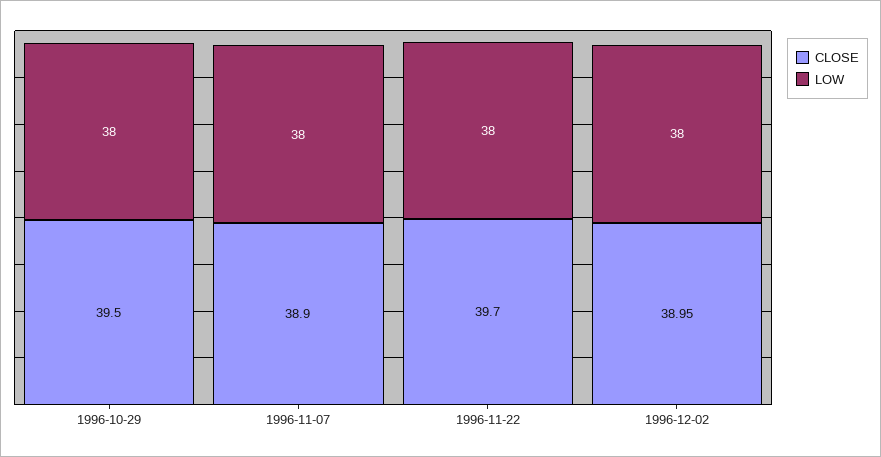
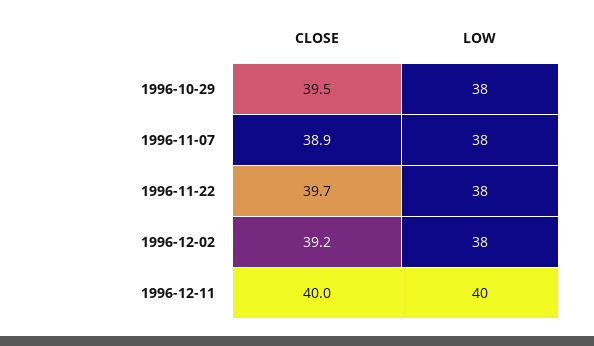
CLOSE, 1996-12-02: 38.95 -> 39.2
CLOSE, 1996-12-11: none -> 40
LOW, 1996-12-11: none -> 40

